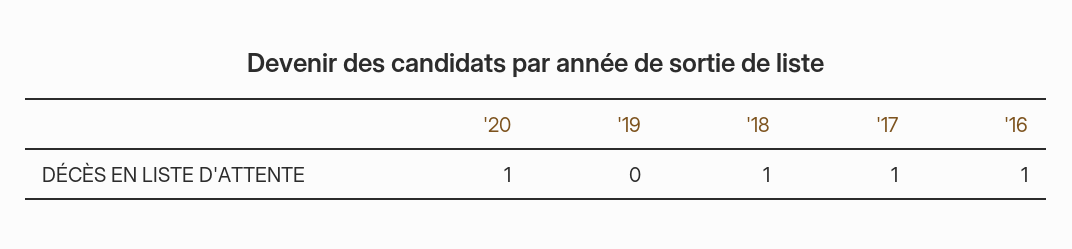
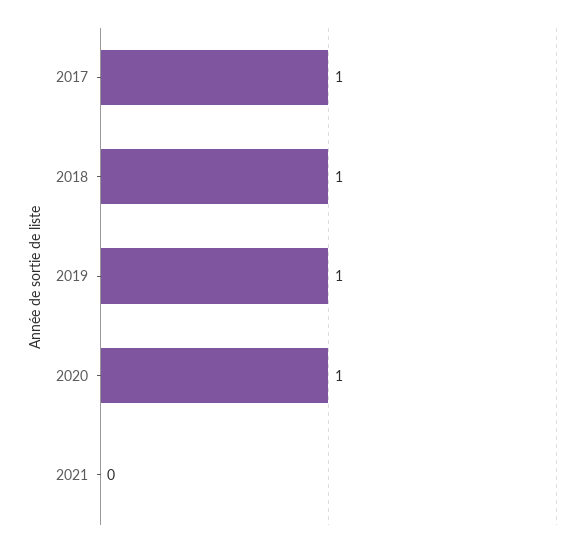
'19: 0 -> 1
'16: 1 -> none
2021: none -> 0

